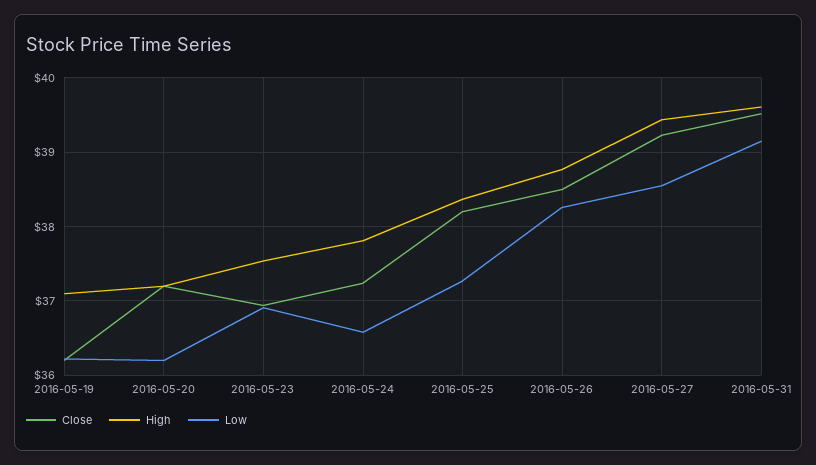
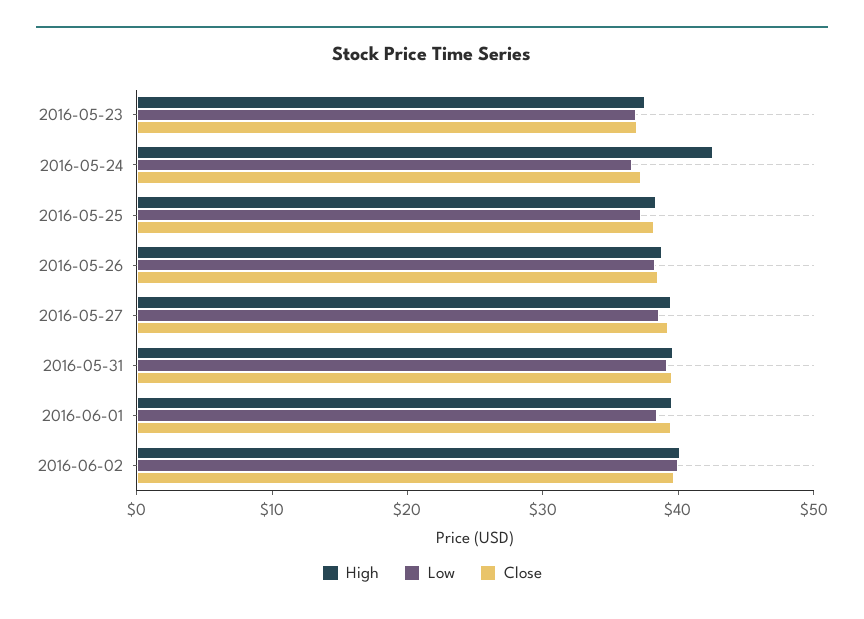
Close, 2016-05-19: 36.2 -> none
High, 2016-05-19: 37.1 -> none
Low, 2016-05-19: 36.2 -> none
Close, 2016-05-20: 37.2 -> none
High, 2016-05-20: 37.2 -> none
Low, 2016-05-20: 36.2 -> none
High, 2016-05-24: 37.8 -> 42
High, 2016-06-01: none -> 40
Low, 2016-06-01: none -> 38
Close, 2016-06-01: none -> 40
High, 2016-06-02: none -> 40
Low, 2016-06-02: none -> 40
Close, 2016-06-02: none -> 40

